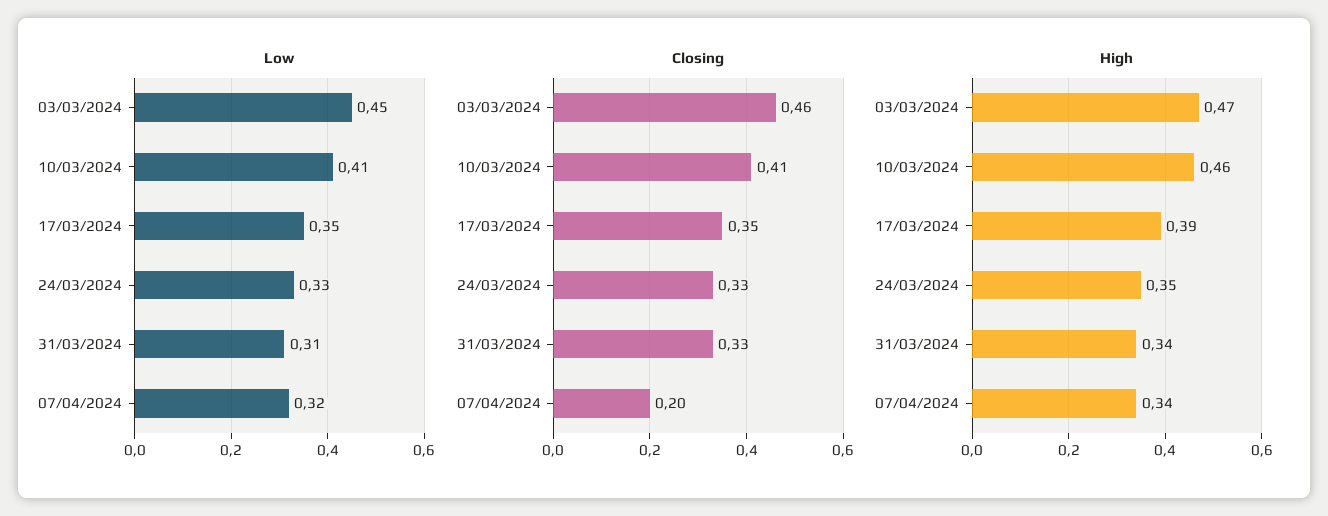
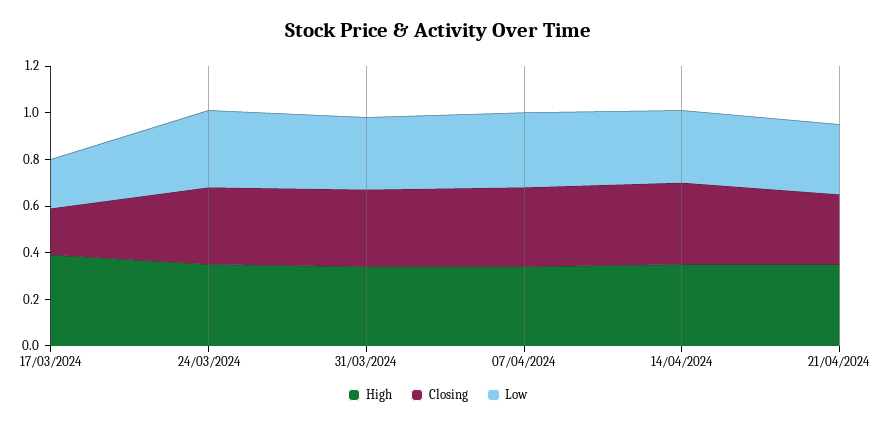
Low, 03/03/2024: 0.45 -> none
Low, 10/03/2024: 0.41 -> none
Low, 17/03/2024: 0.35 -> 0.2
Closing, 03/03/2024: 0.46 -> none
Closing, 10/03/2024: 0.41 -> none
Closing, 17/03/2024: 0.35 -> 0.2
Closing, 07/04/2024: 0.2 -> 0.35
High, 03/03/2024: 0.47 -> none
High, 10/03/2024: 0.46 -> none
High, 14/04/2024: none -> 0.35
Closing, 14/04/2024: none -> 0.35
Low, 14/04/2024: none -> 0.3
High, 21/04/2024: none -> 0.35
Closing, 21/04/2024: none -> 0.3
Low, 21/04/2024: none -> 0.3

